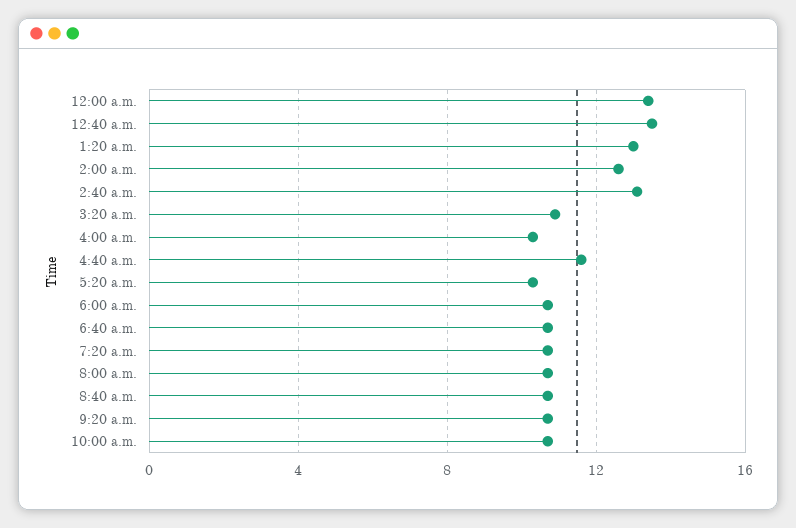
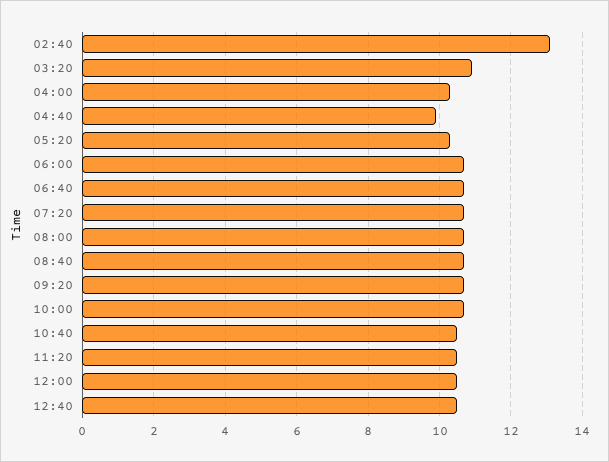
12:00 a.m.: 13.5 -> none
12:40 a.m.: 13.5 -> none
1:20 a.m.: 13 -> none
2:00 a.m.: 12.5 -> none
4:40 a.m.: 11.5 -> 10
10:40: none -> 10.5
11:20: none -> 10.5
12:00: none -> 10.5
12:40: none -> 10.5

